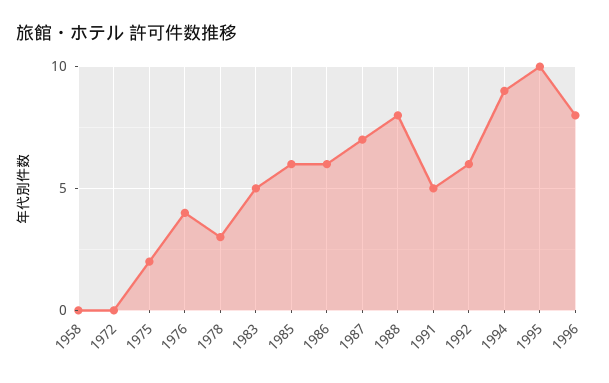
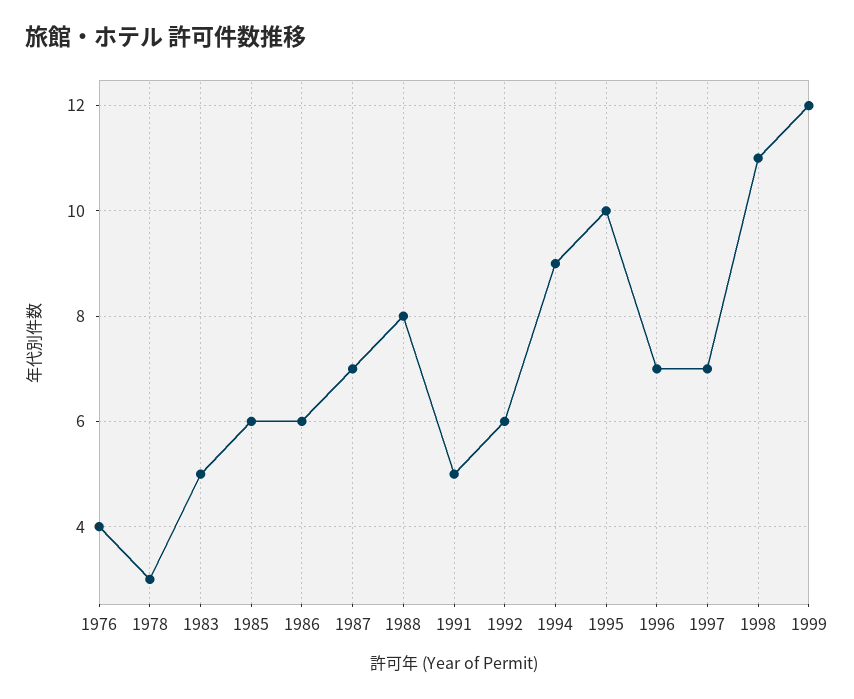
1958: 0 -> none
1972: 0 -> none
1975: 2 -> none
1996: 8 -> 7
1997: none -> 7
1998: none -> 11
1999: none -> 12

